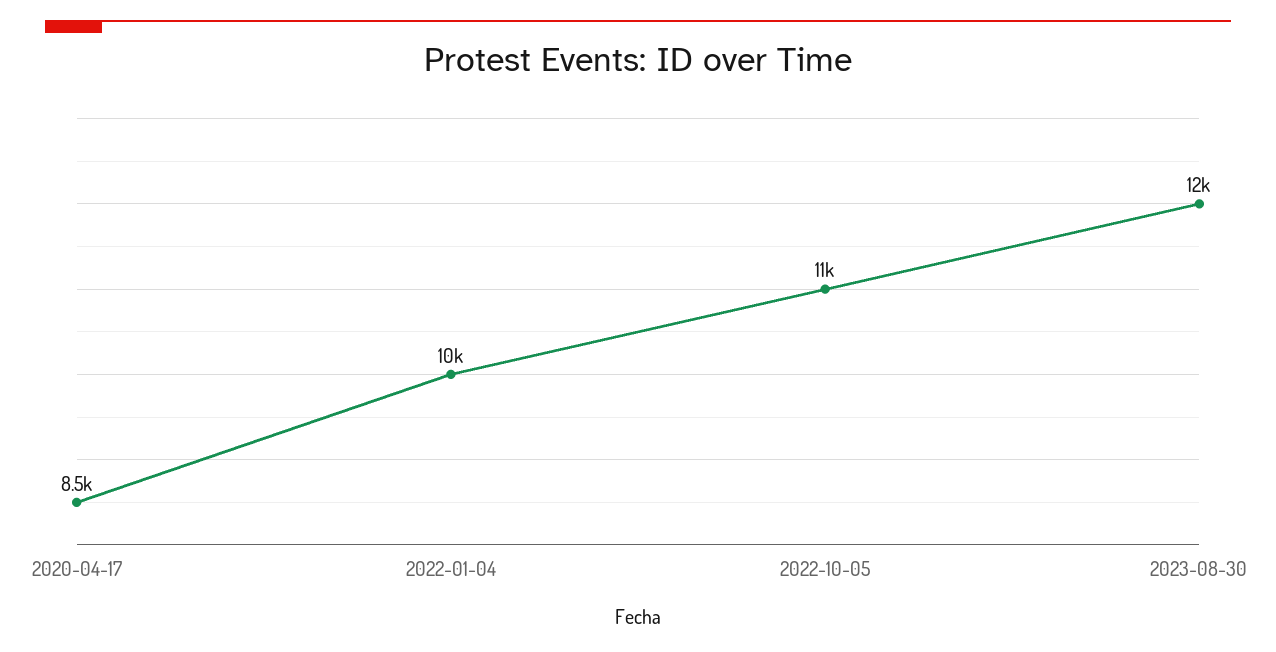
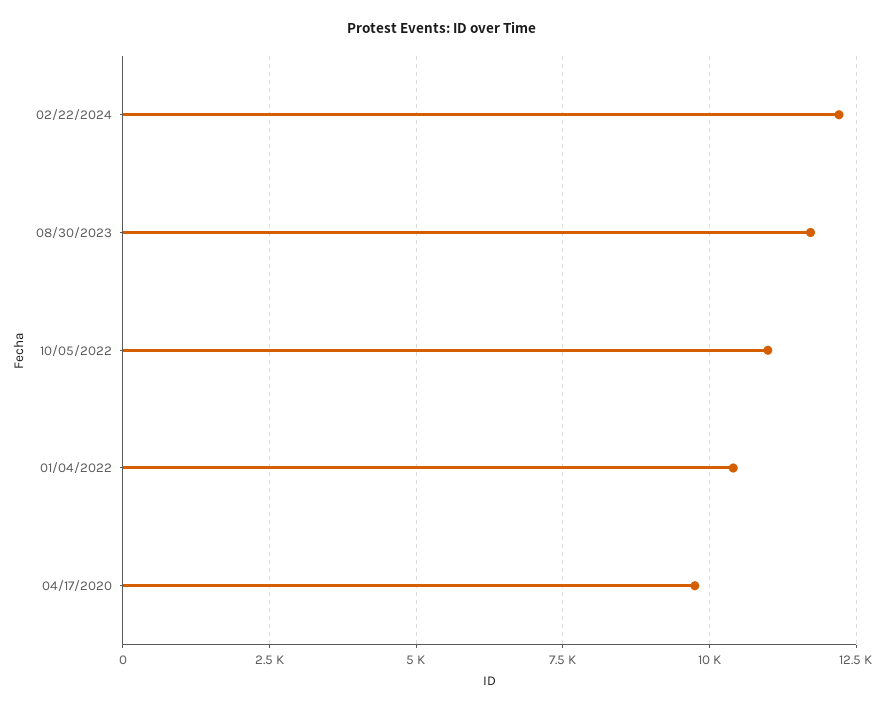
2020-04-17: 8500 -> 9750
02/22/2024: none -> 12250

